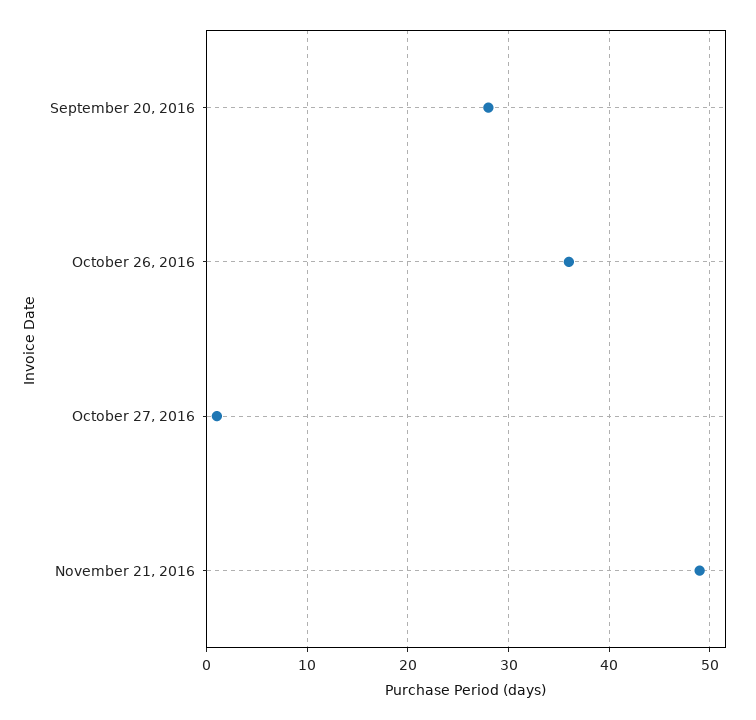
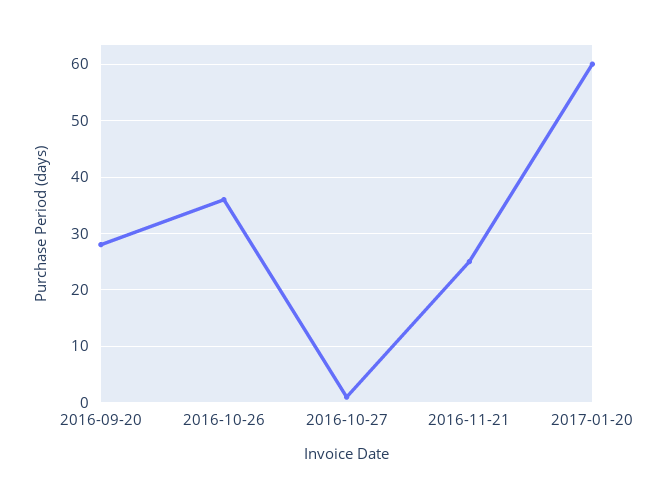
November 21, 2016: 49 -> 25
2017-01-20: none -> 60

